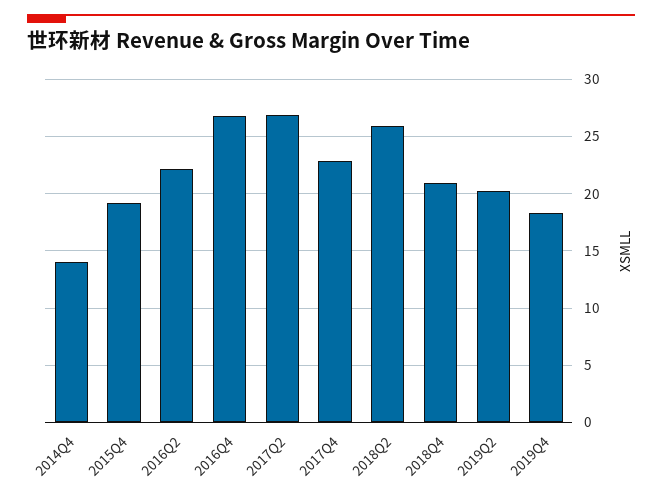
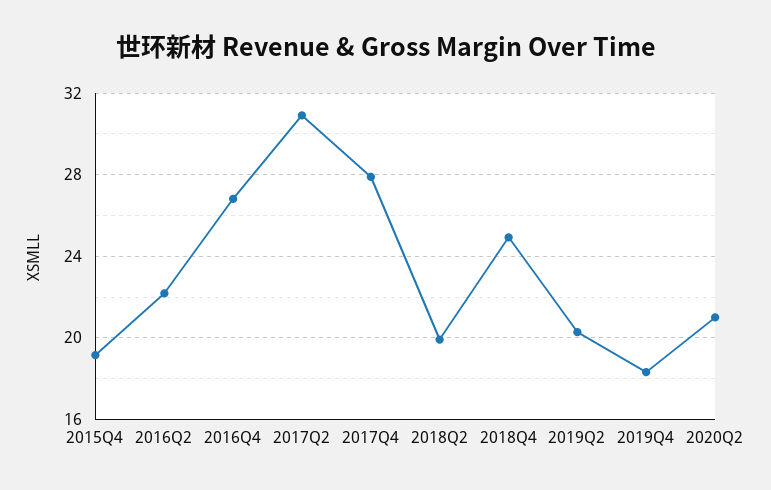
2014Q4: 14 -> none
2017Q2: 27 -> 31
2017Q4: 23 -> 28
2018Q2: 26 -> 20
2018Q4: 21 -> 25
2020Q2: none -> 21

